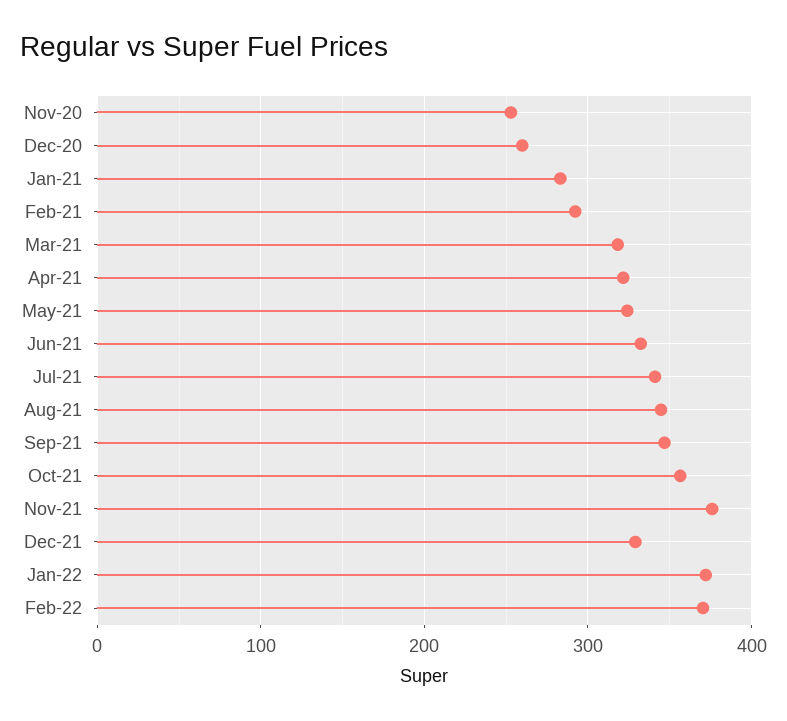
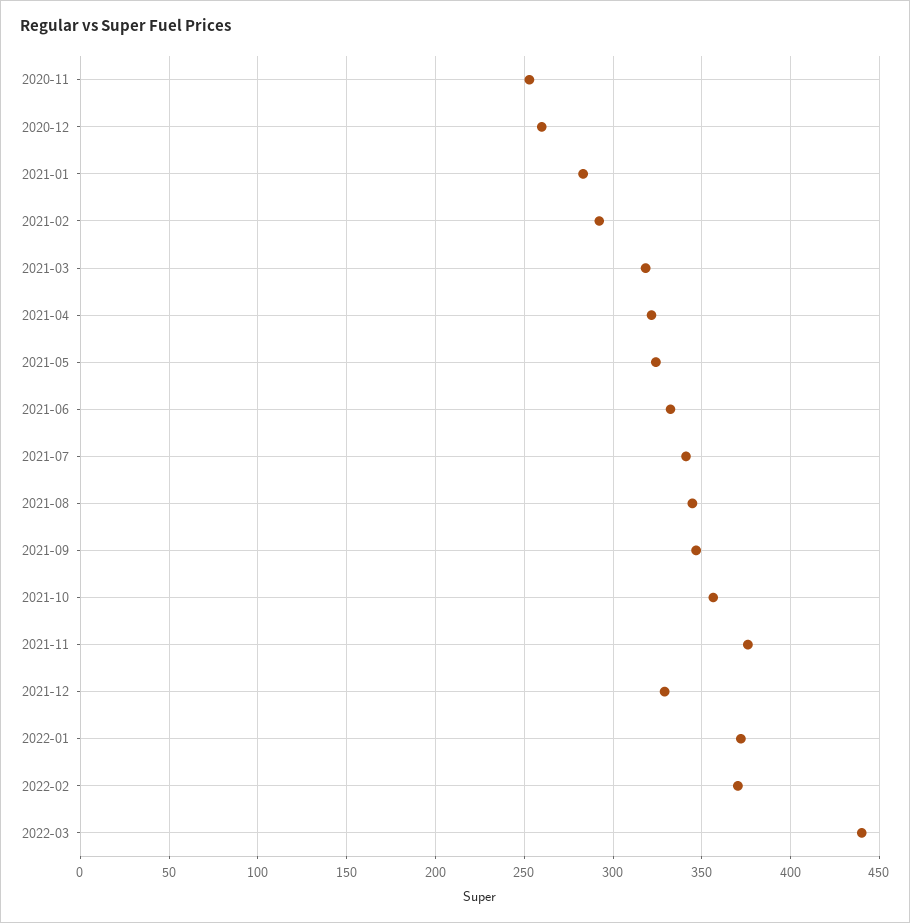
2022-03: none -> 440

